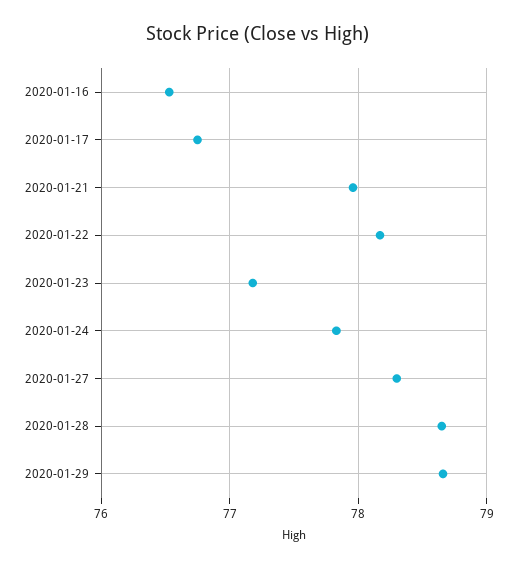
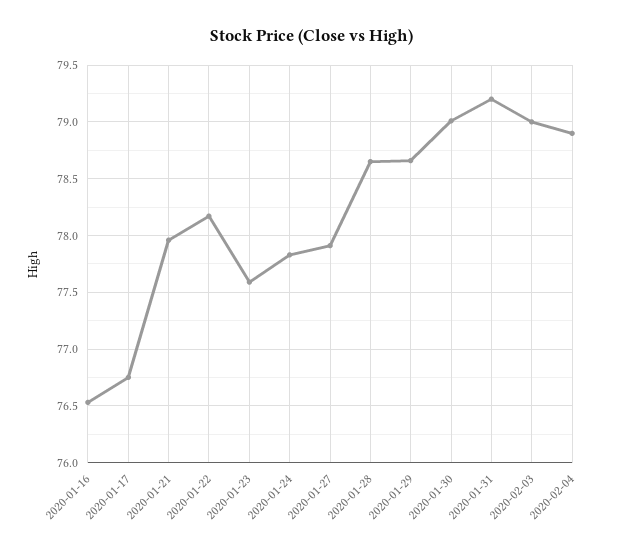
2020-01-23: 77.2 -> 77.6
2020-01-27: 78.3 -> 77.9
2020-01-30: none -> 79
2020-01-31: none -> 79.2
2020-02-03: none -> 79
2020-02-04: none -> 78.9

